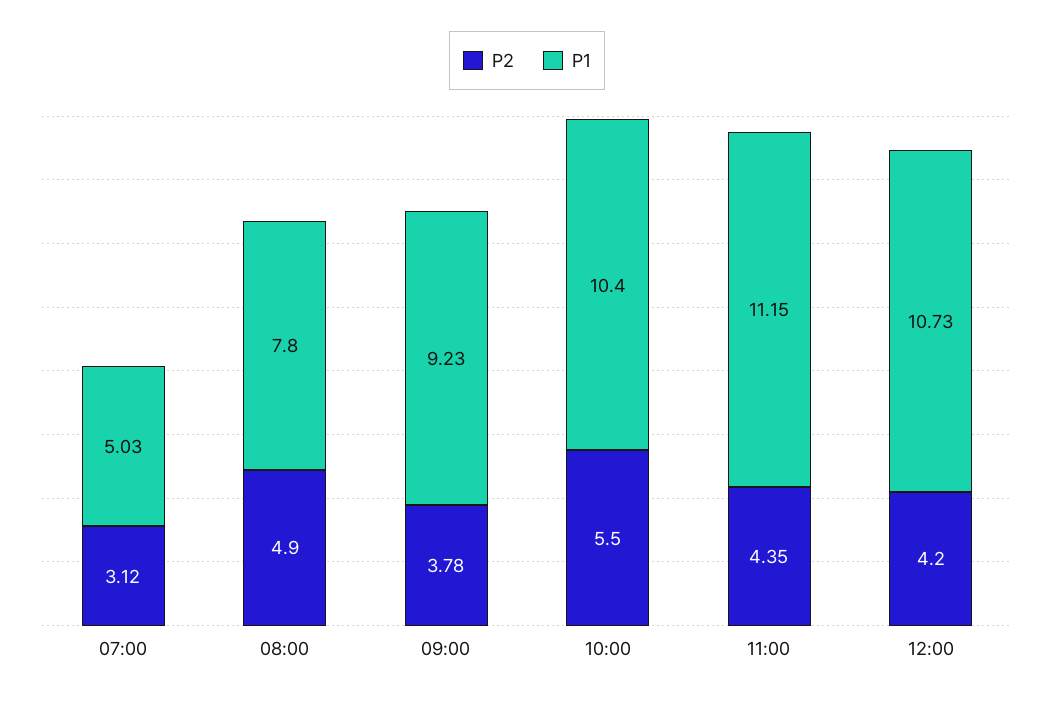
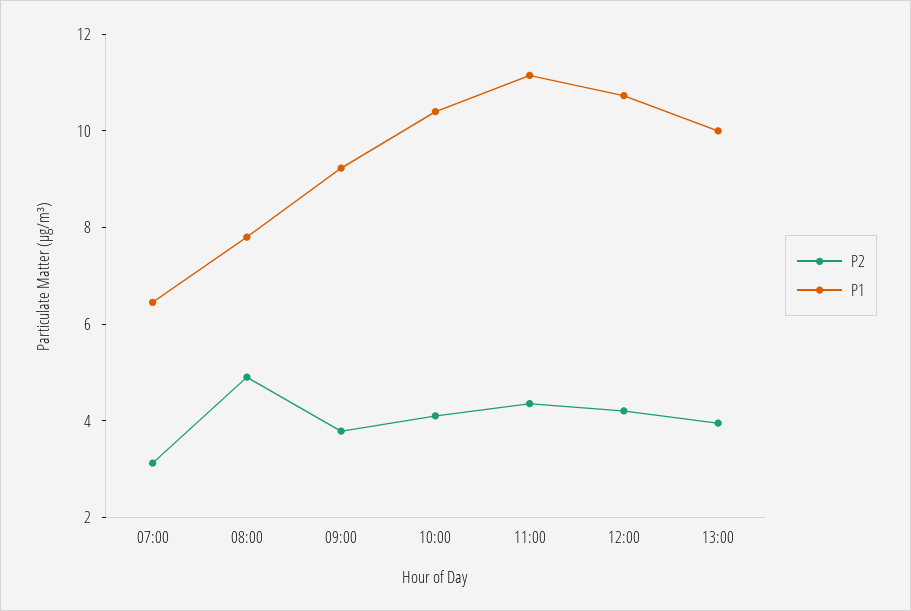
P1, 07:00: 5.03 -> 6.5
P2, 10:00: 5.5 -> 4
P2, 13:00: none -> 4
P1, 13:00: none -> 10

